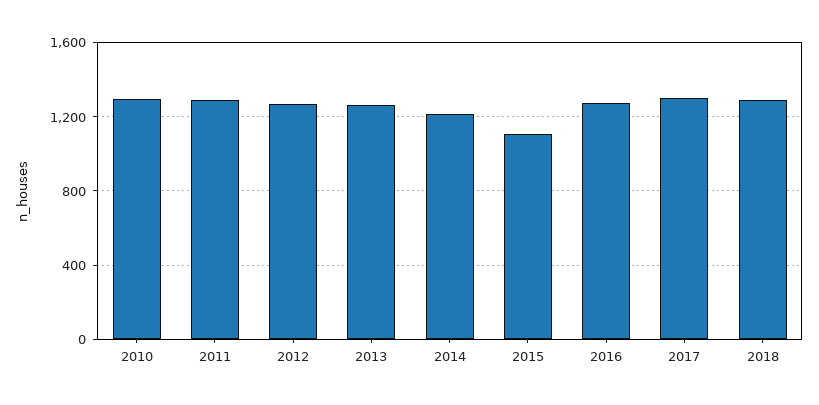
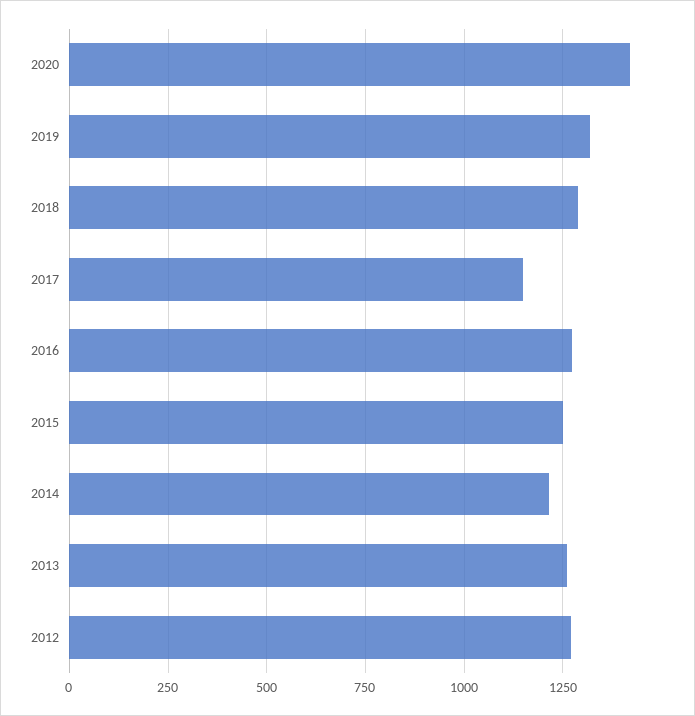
2010: 1300 -> none
2011: 1300 -> none
2015: 1100 -> 1250
2017: 1300 -> 1150
2020: none -> 1425
2019: none -> 1325

